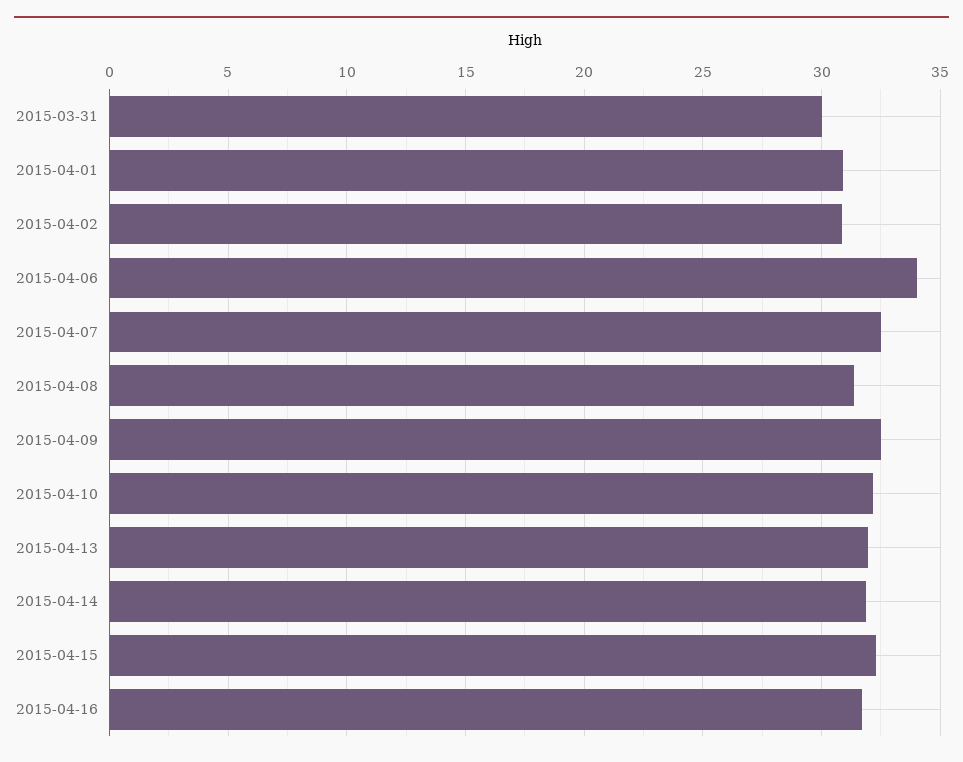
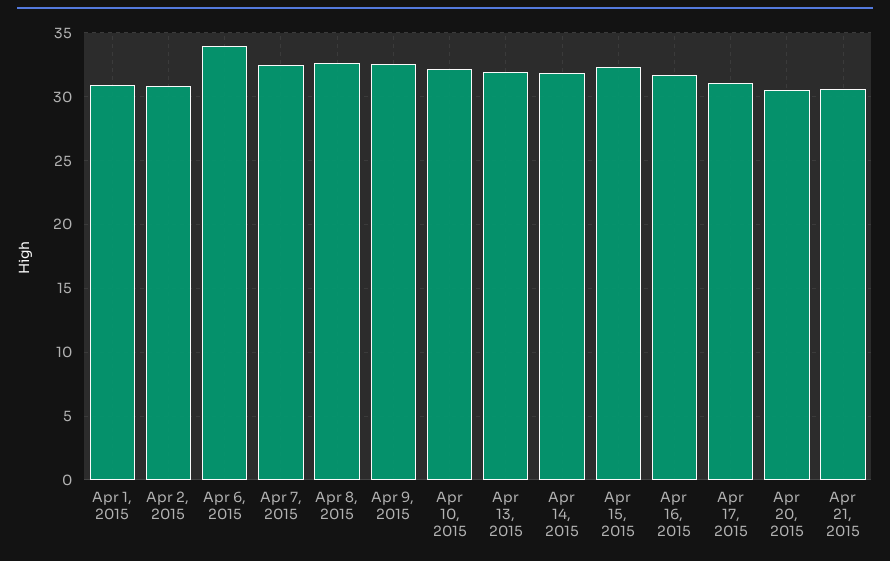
2015-03-31: 30 -> none
2015-04-08: 31.5 -> 32.5
Apr 17, 2015: none -> 31
Apr 20, 2015: none -> 30.5
Apr 21, 2015: none -> 30.5

